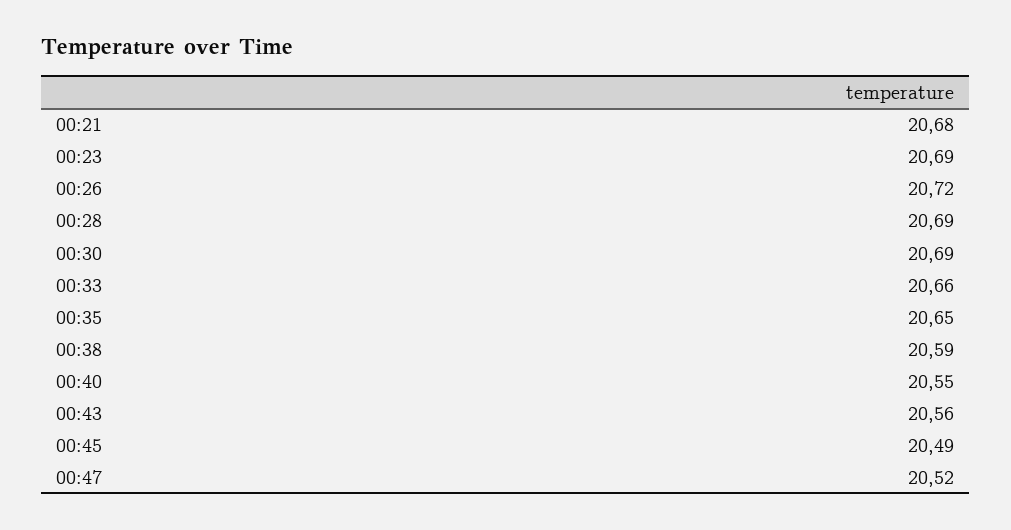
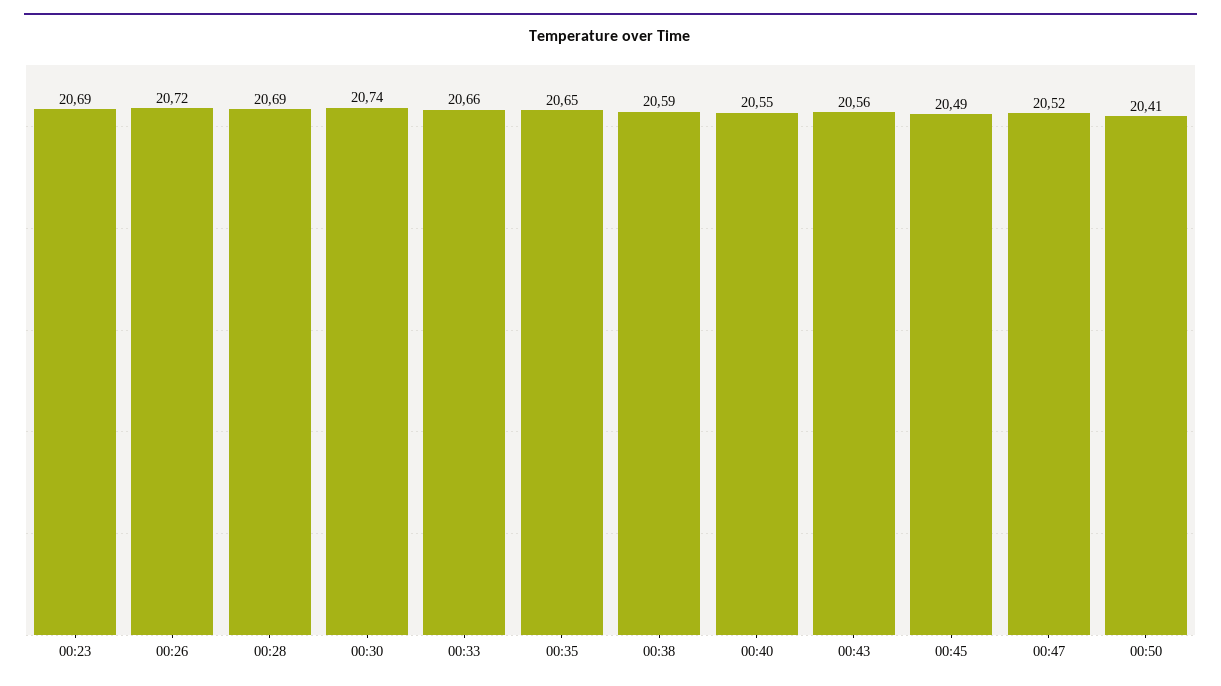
00:21: 20.68 -> none
00:30: 20.69 -> 20.74
00:50: none -> 20.41

